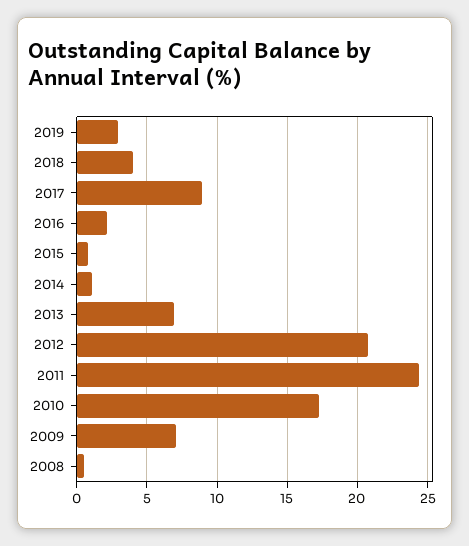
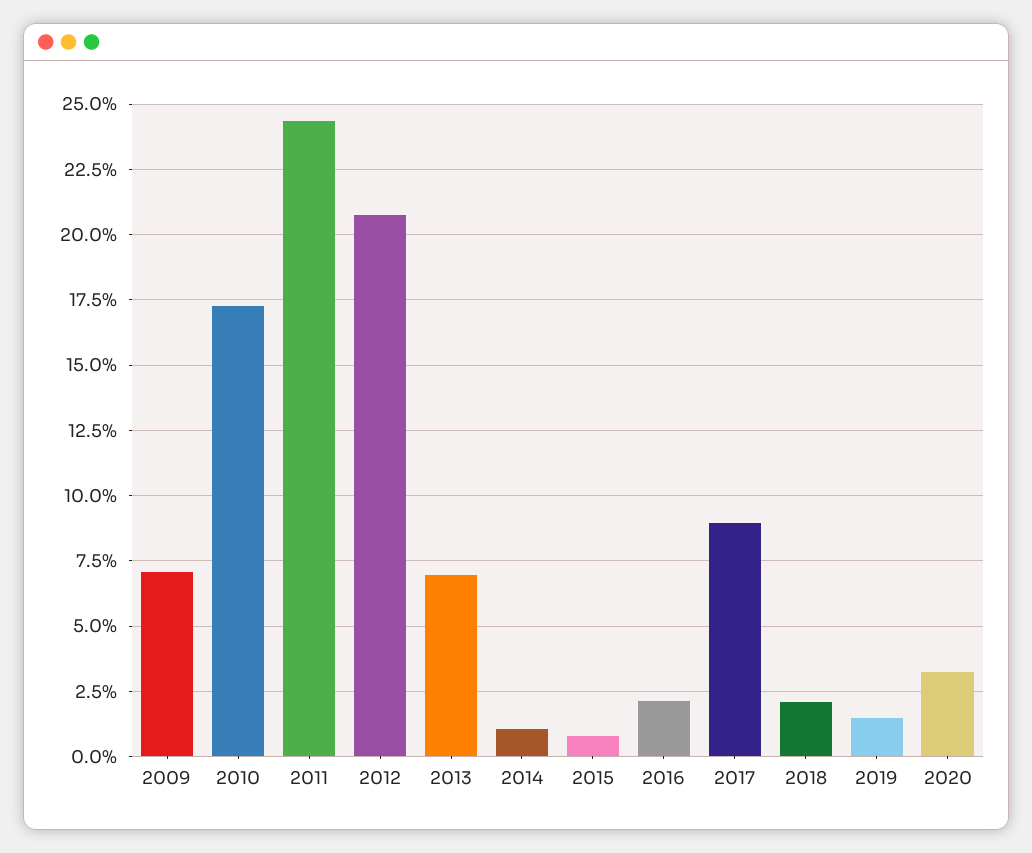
2019: 3 -> 1.5
2018: 4 -> 2
2008: 0.5 -> none
2020: none -> 3.25

